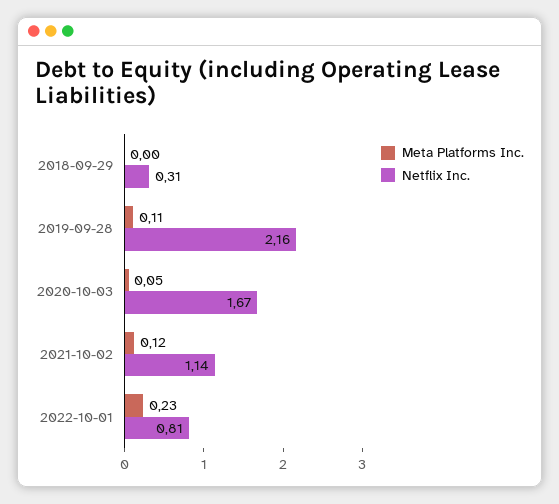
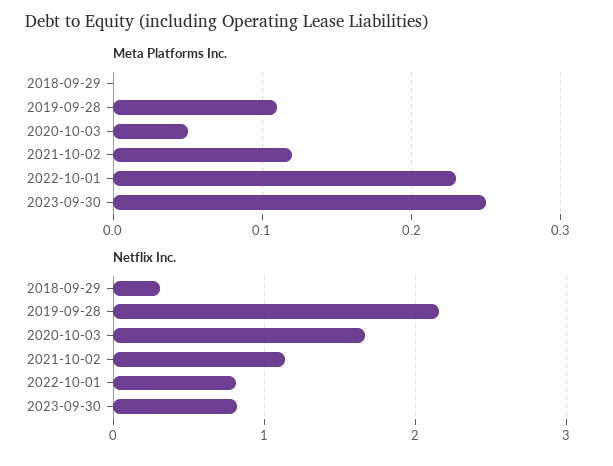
Meta Platforms Inc., 2023-09-30: none -> 0.25
Netflix Inc., 2023-09-30: none -> 0.8

